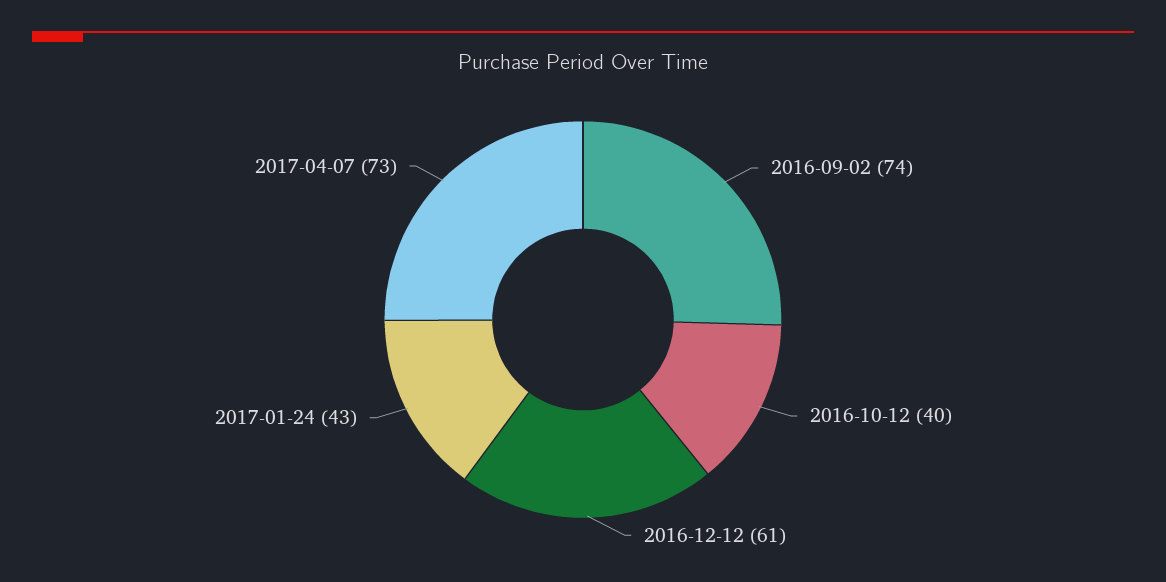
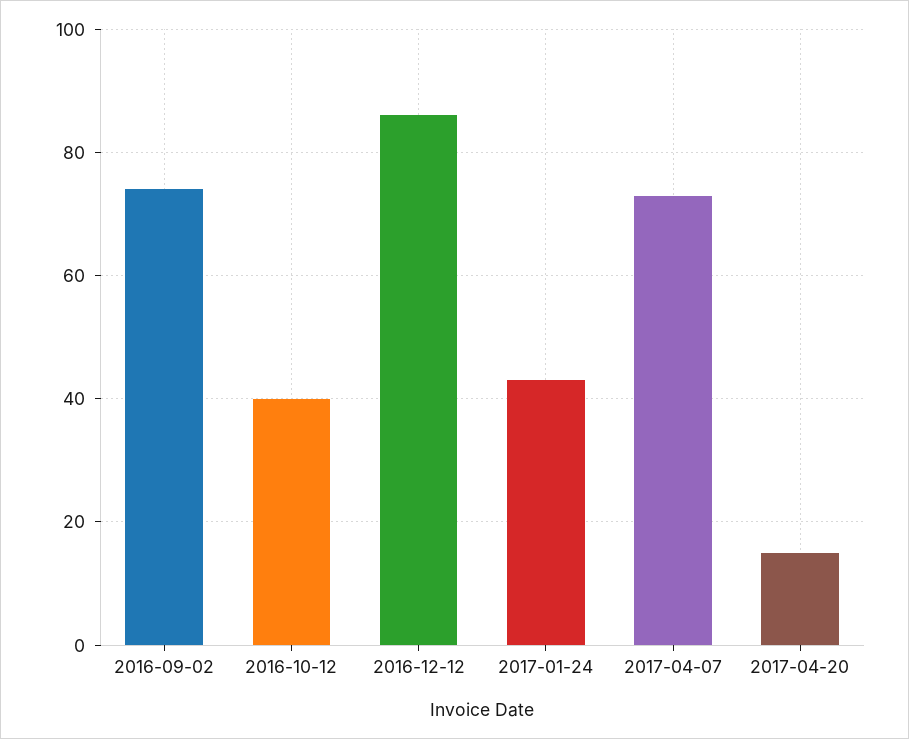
2016-12-12: 61 -> 85
2017-04-20: none -> 15

